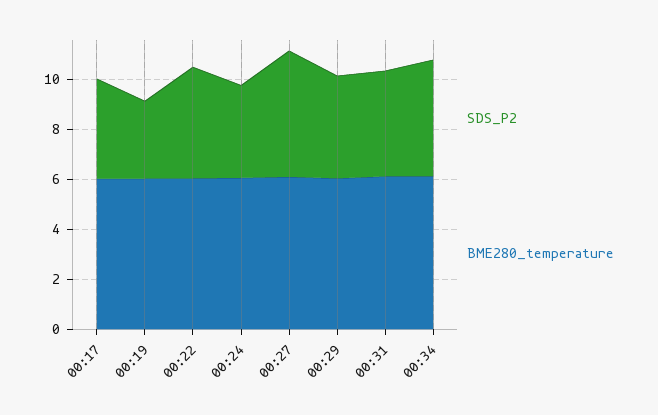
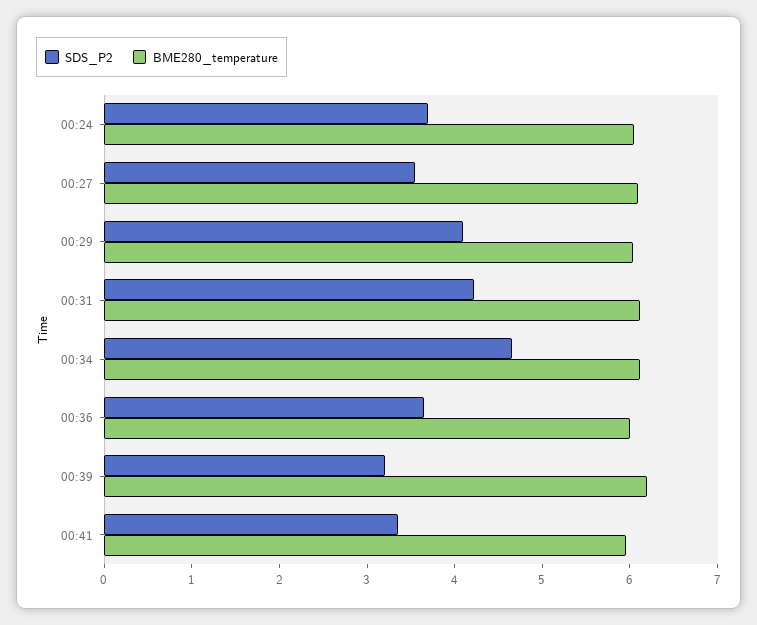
SDS_P2, 00:17: 4 -> none
BME280_temperature, 00:17: 6 -> none
SDS_P2, 00:19: 3 -> none
BME280_temperature, 00:19: 6 -> none
SDS_P2, 00:22: 4.5 -> none
BME280_temperature, 00:22: 6 -> none
SDS_P2, 00:27: 5 -> 3.6
SDS_P2, 00:36: none -> 3.6
BME280_temperature, 00:36: none -> 6
SDS_P2, 00:39: none -> 3.2
BME280_temperature, 00:39: none -> 6.2
SDS_P2, 00:41: none -> 3.4
BME280_temperature, 00:41: none -> 6

